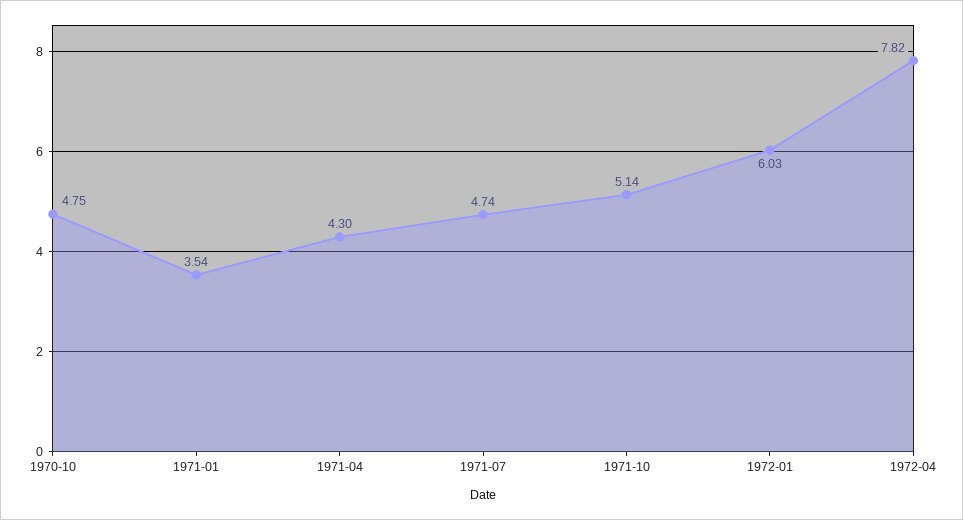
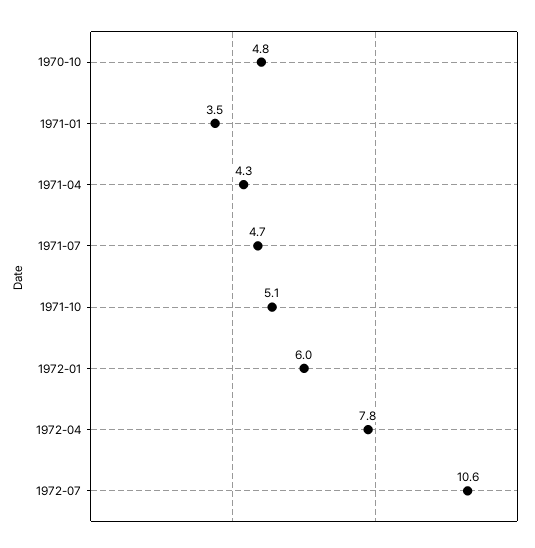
1972-07: none -> 10.6

